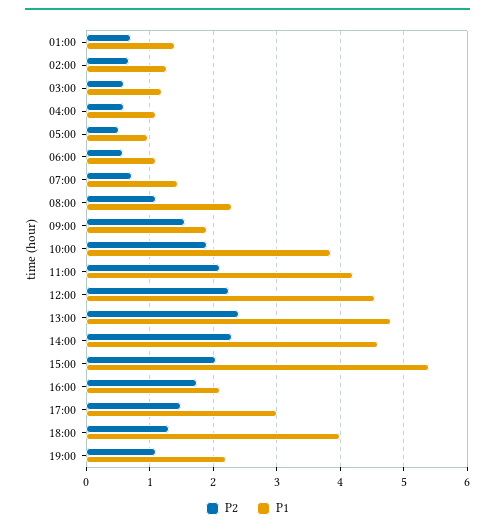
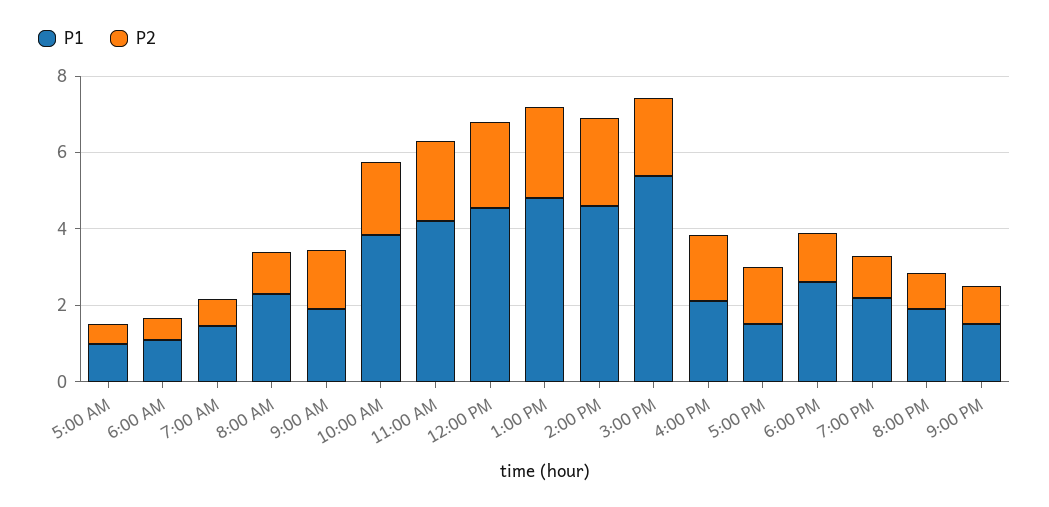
P2, 01:00: 0.7 -> none
P1, 01:00: 1.4 -> none
P2, 02:00: 0.7 -> none
P1, 02:00: 1.3 -> none
P2, 03:00: 0.6 -> none
P1, 03:00: 1.2 -> none
P2, 04:00: 0.6 -> none
P1, 04:00: 1.1 -> none
P1, 17:00: 3 -> 1.5
P1, 18:00: 4 -> 2.5
P1, 8:00 PM: none -> 2
P2, 8:00 PM: none -> 1
P1, 9:00 PM: none -> 1.5
P2, 9:00 PM: none -> 1

